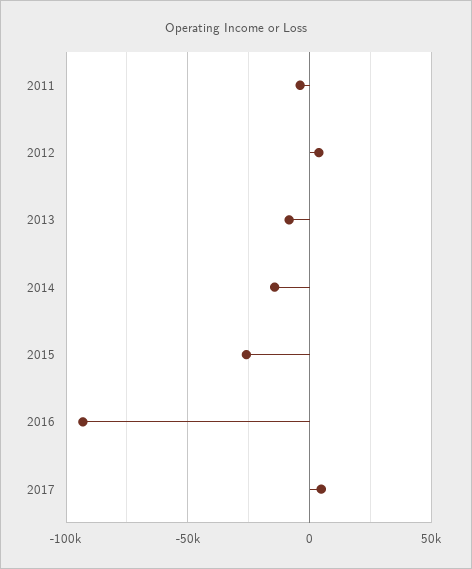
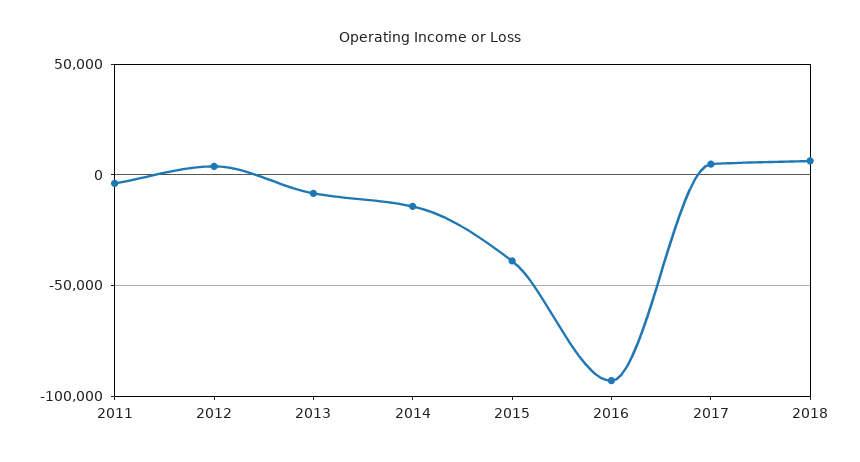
2015: -25000 -> -40000
2018: none -> 5000

